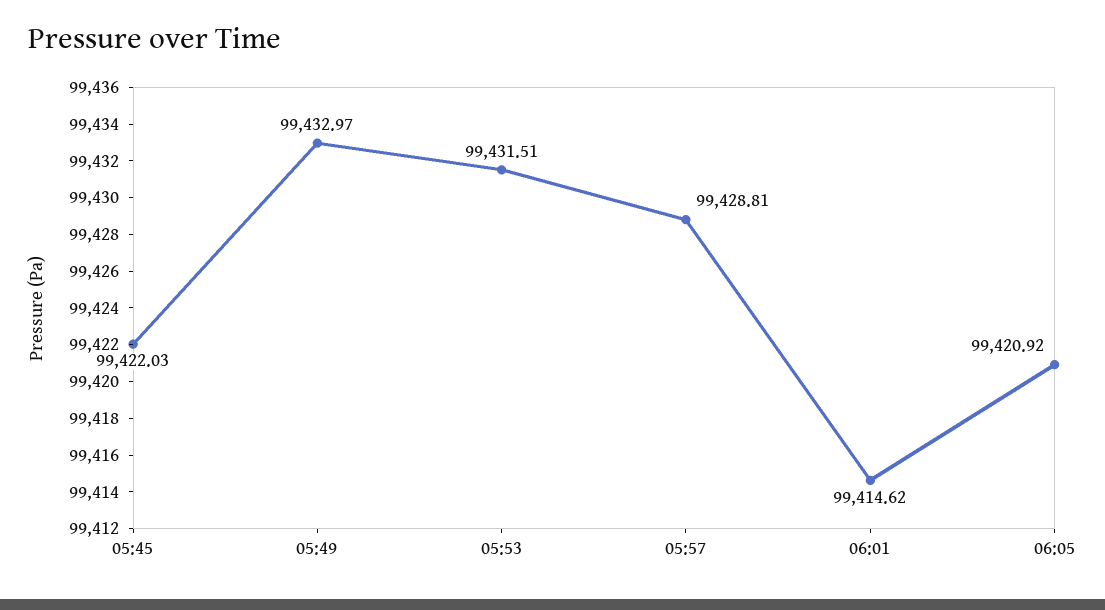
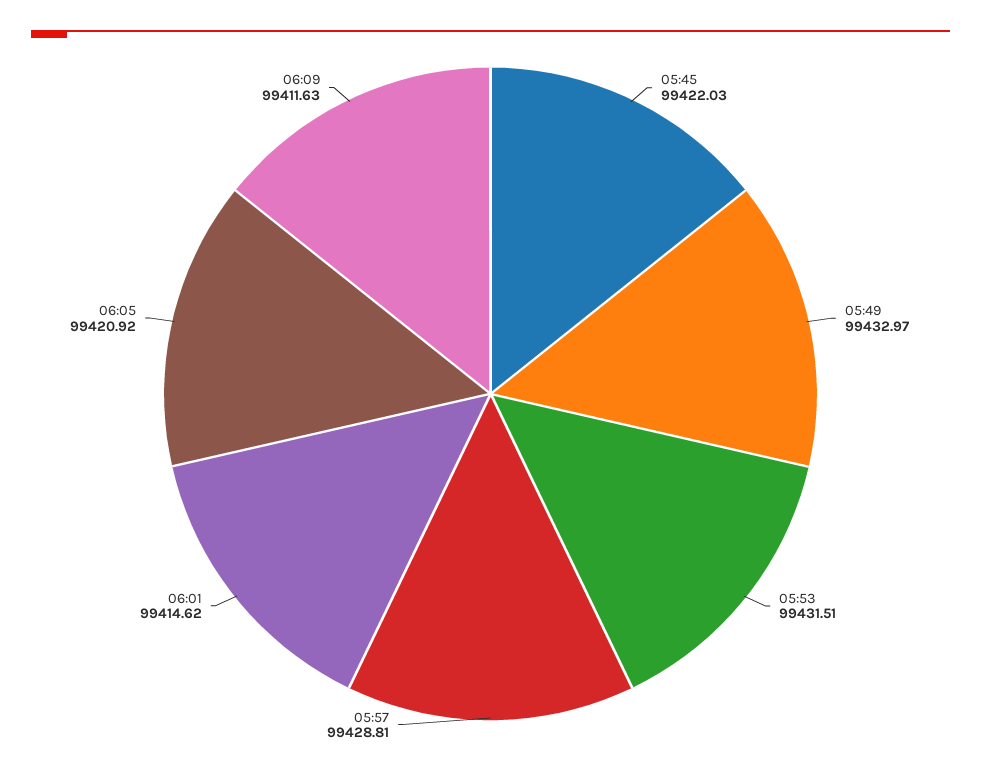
06:09: none -> 99411.63

